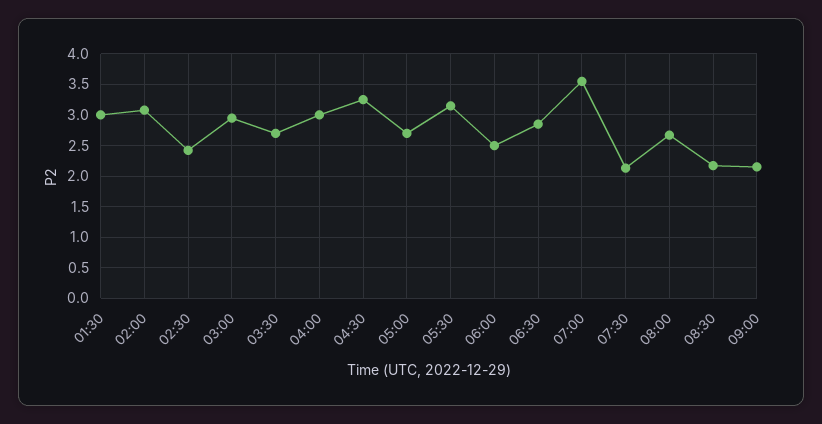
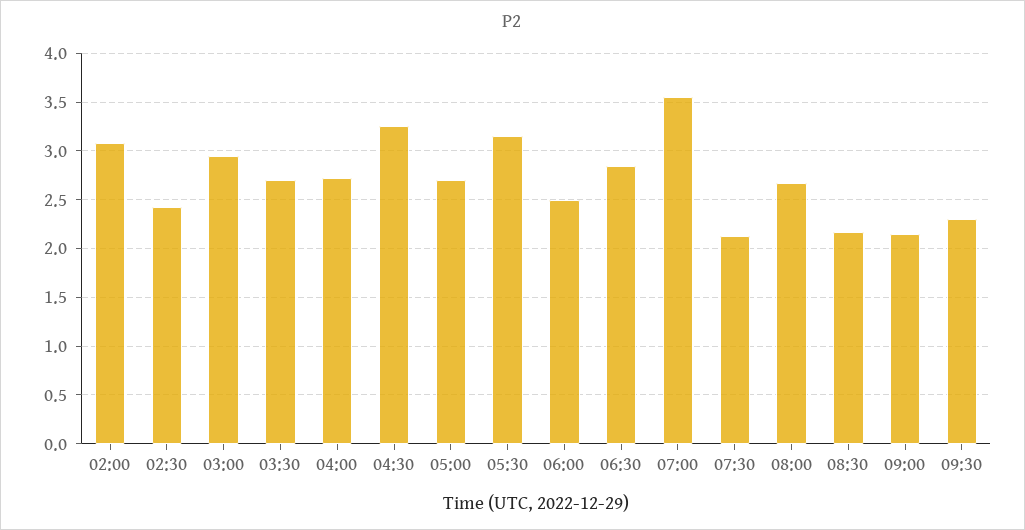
01:30: 3 -> none
04:00: 3 -> 2.7
09:30: none -> 2.3

